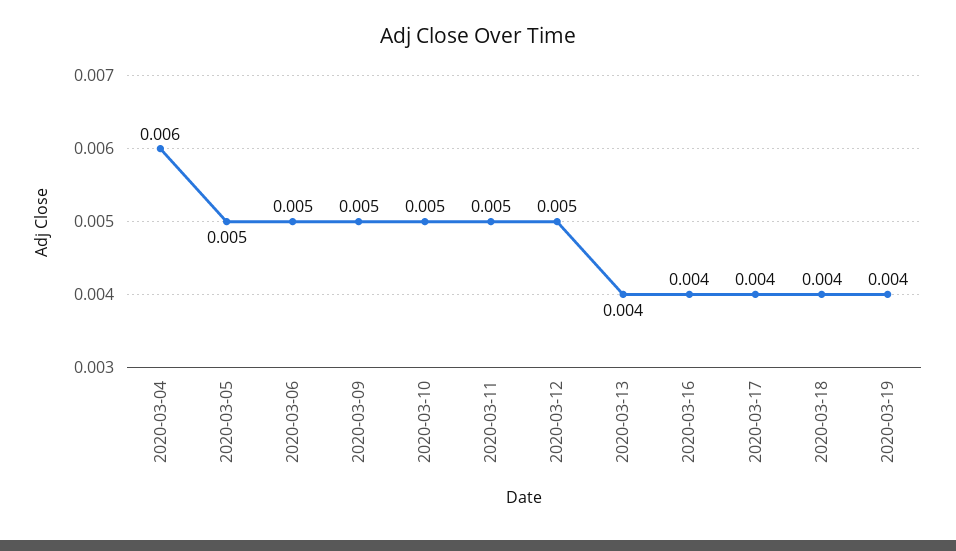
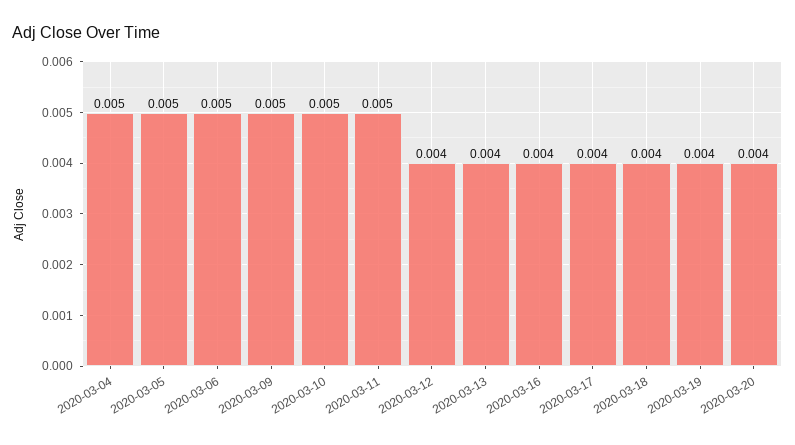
2020-03-04: 0.006 -> 0.005
2020-03-12: 0.005 -> 0.004
2020-03-20: none -> 0.004

